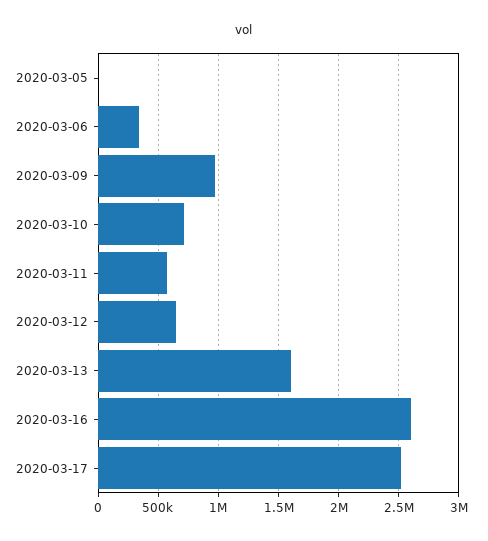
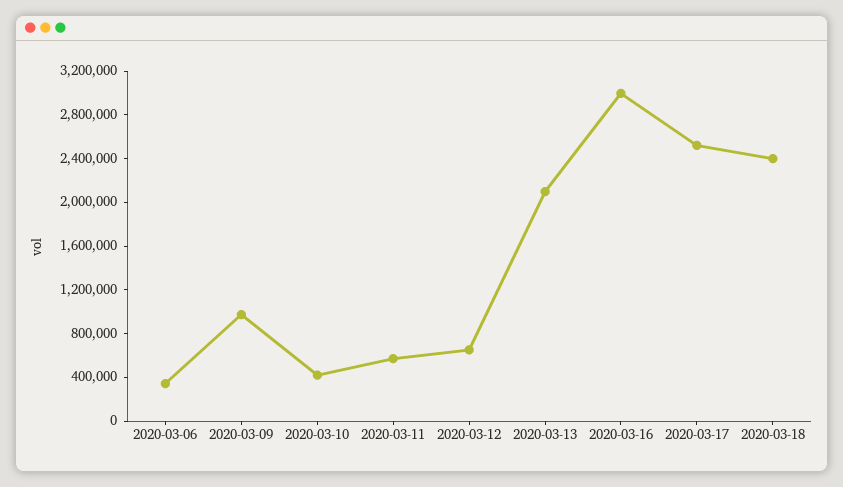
2020-03-05: 0 -> none
2020-03-10: 700000 -> 400000
2020-03-13: 1600000 -> 2100000
2020-03-16: 2600000 -> 3000000
2020-03-18: none -> 2400000

